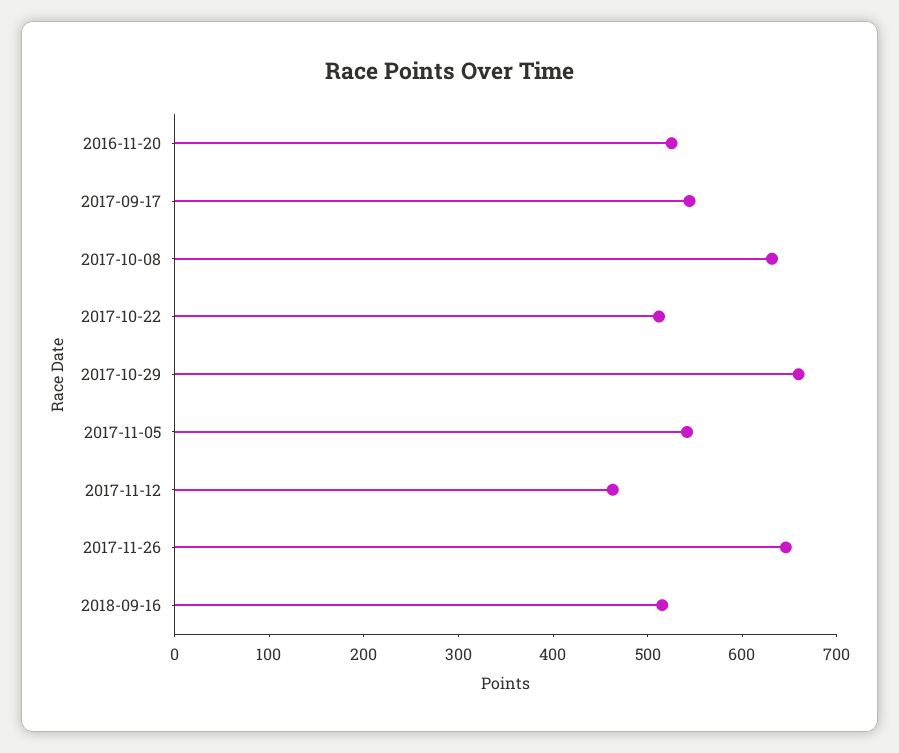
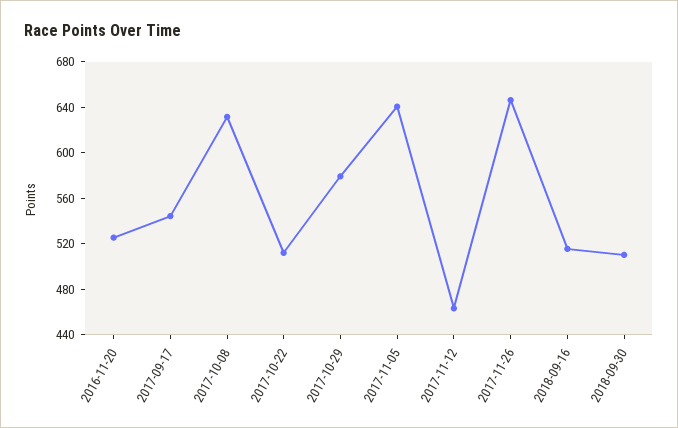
2017-10-29: 660 -> 580
2017-11-05: 540 -> 640
2018-09-30: none -> 510

